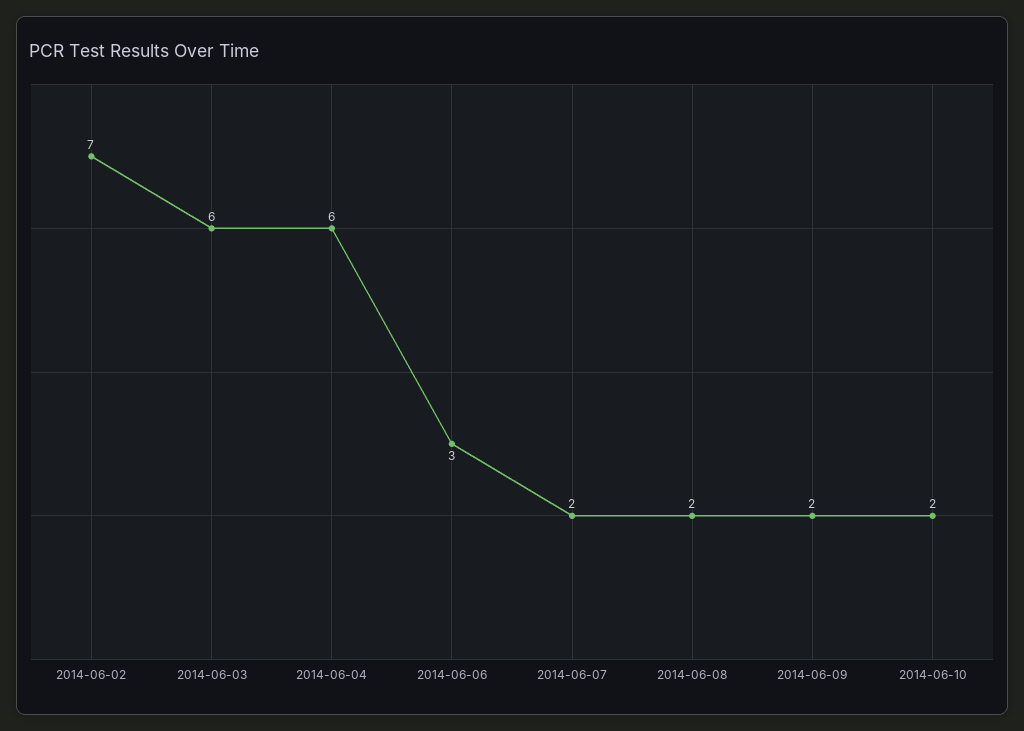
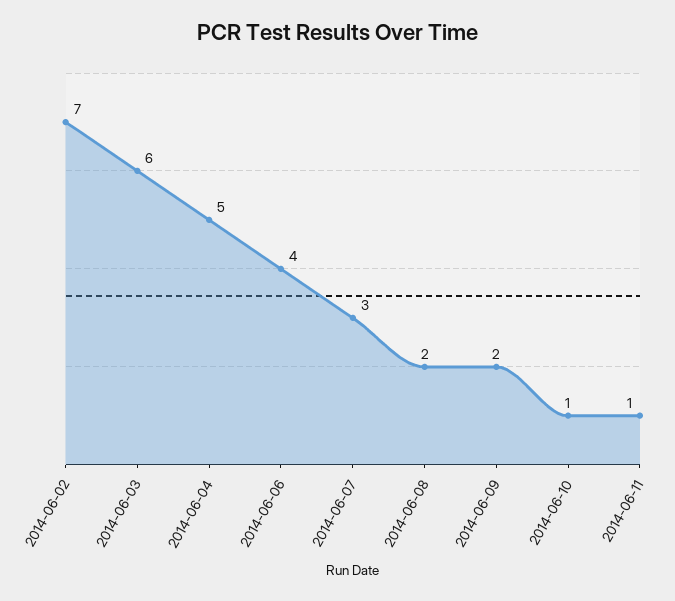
2014-06-04: 6 -> 5
2014-06-06: 3 -> 4
2014-06-07: 2 -> 3
2014-06-10: 2 -> 1
2014-06-11: none -> 1

